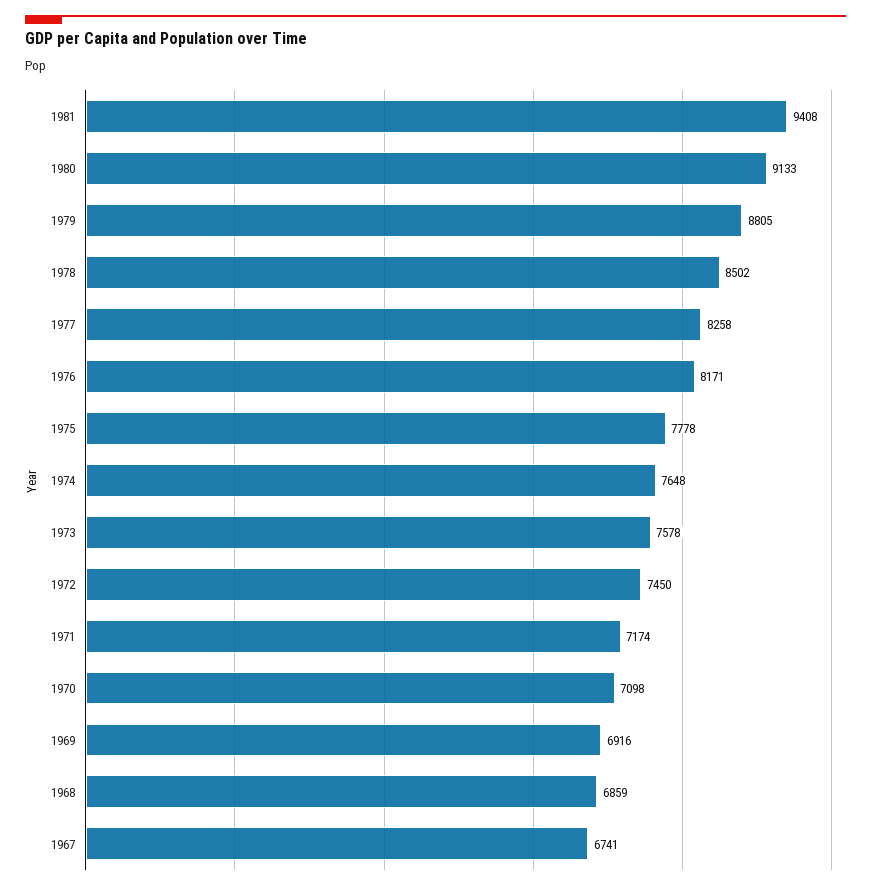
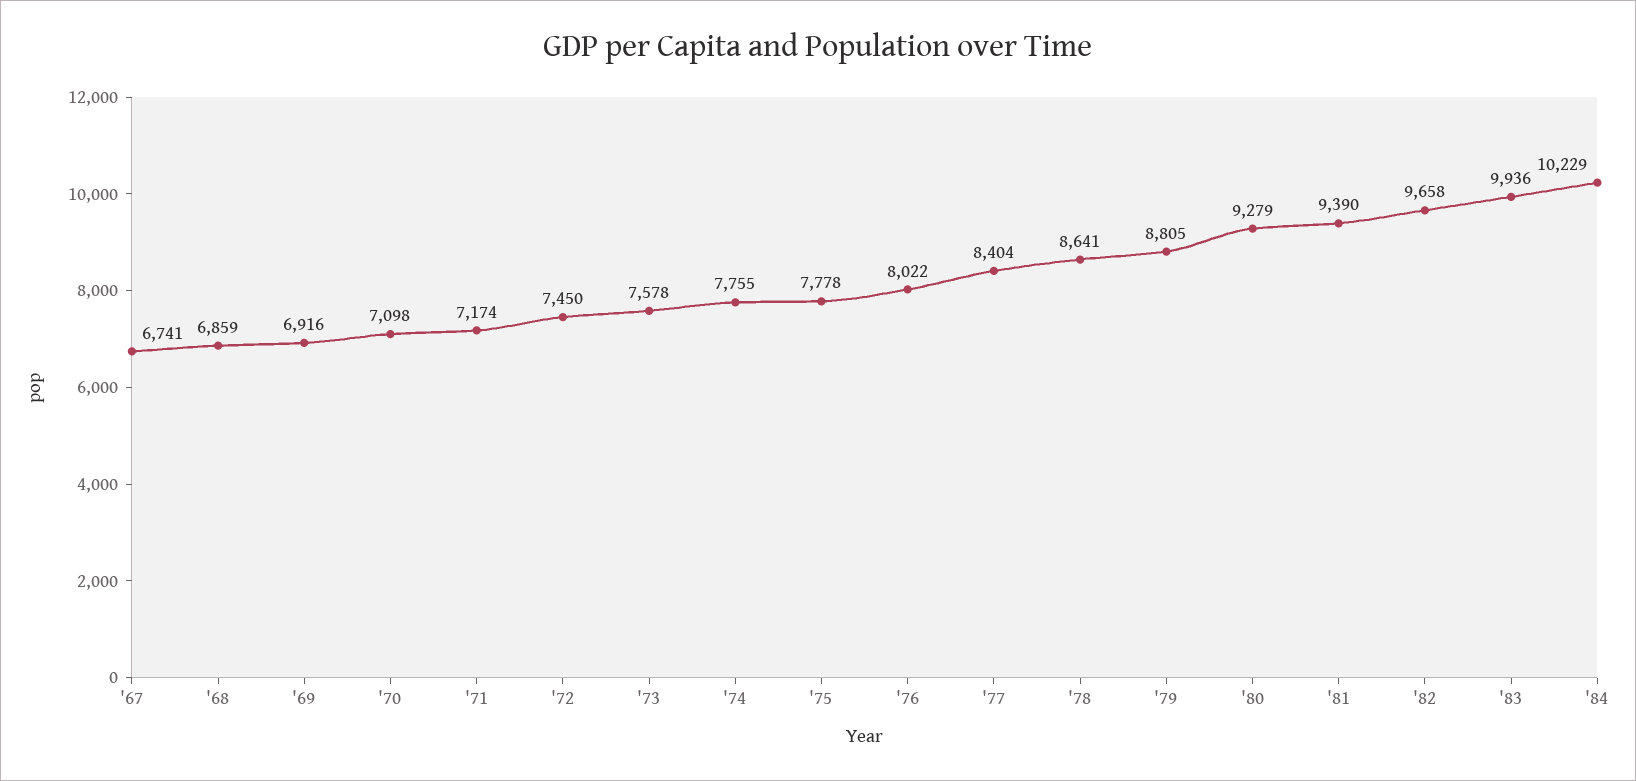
1981: 9408 -> 9390
1980: 9133 -> 9279
1978: 8502 -> 8641
1977: 8258 -> 8404
1976: 8171 -> 8022
1974: 7648 -> 7755
'82: none -> 9658
'83: none -> 9936
'84: none -> 10229

